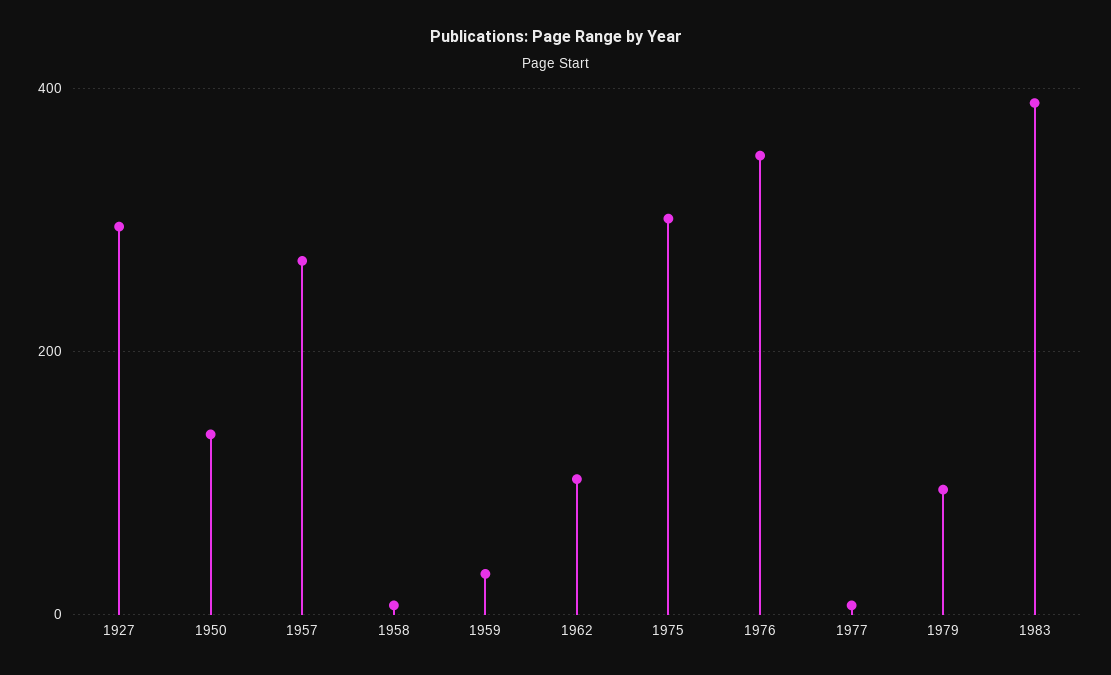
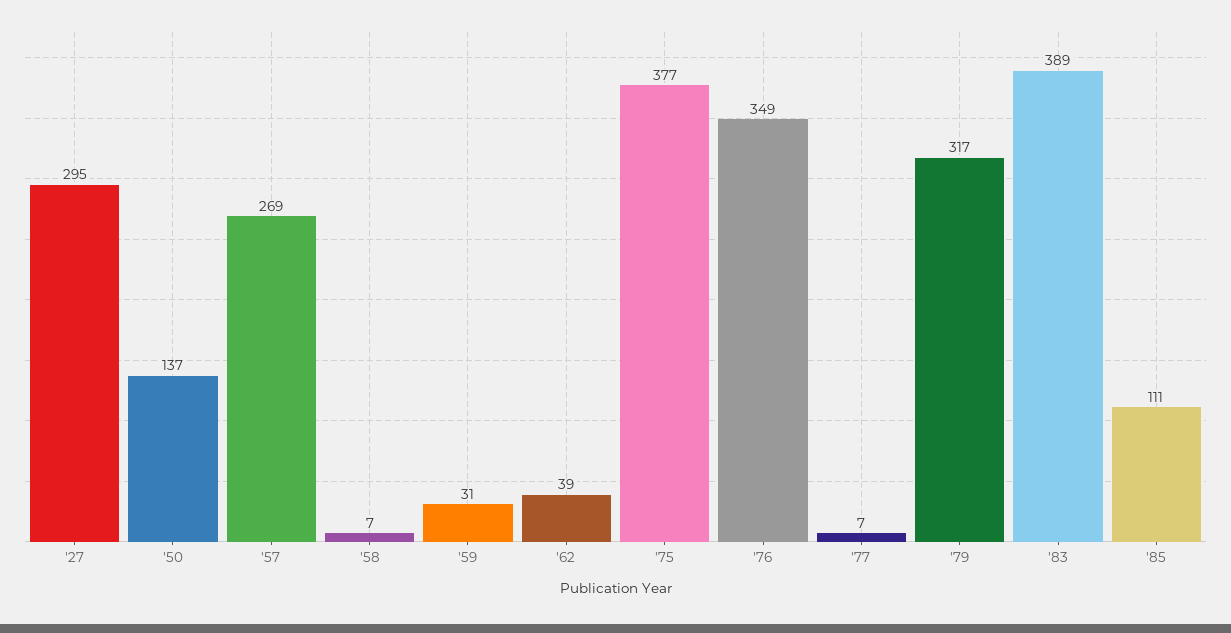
1962: 100 -> 39
1975: 300 -> 377
1979: 100 -> 317
'85: none -> 111

